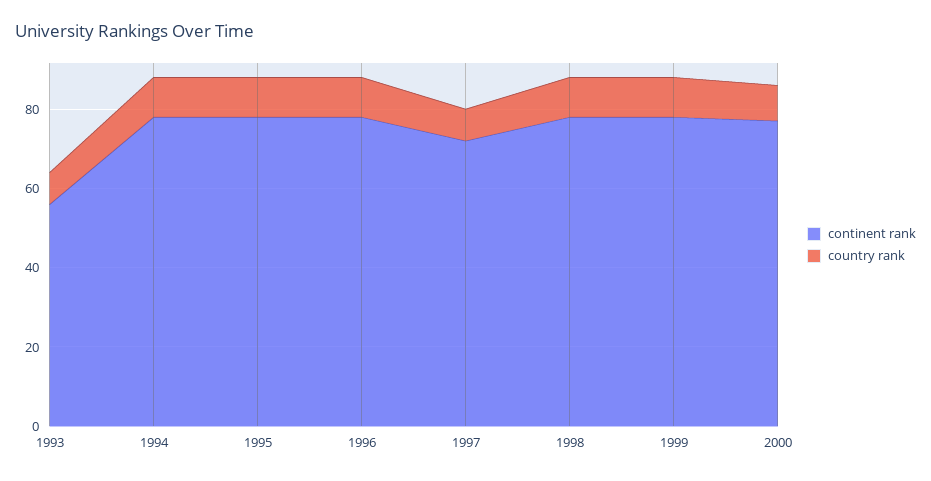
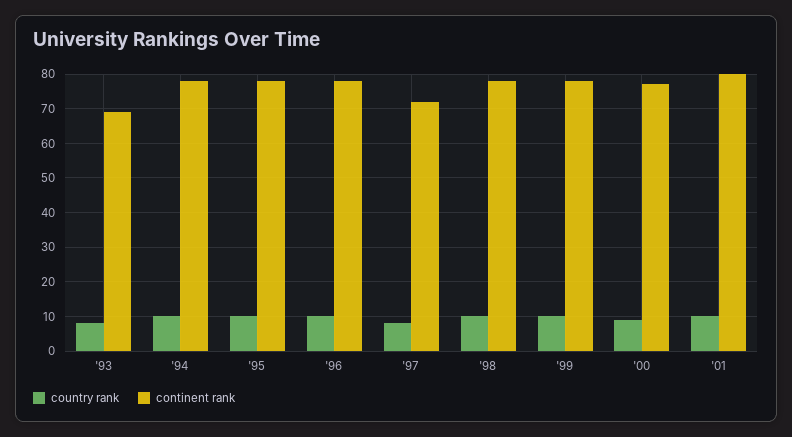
continent rank, 1993: 55 -> 70
country rank, '01: none -> 10
continent rank, '01: none -> 80

